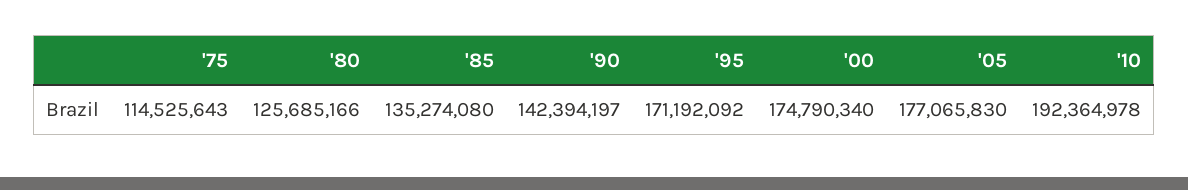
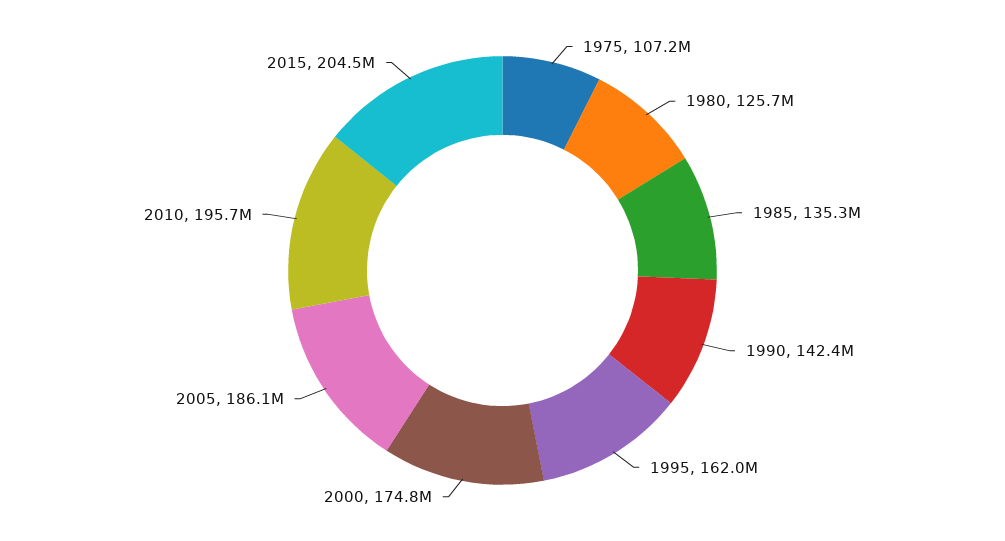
'75: 114525643 -> 107200000
'95: 171192092 -> 162000000
'05: 177065830 -> 186100000
'10: 192364978 -> 195700000
2015: none -> 204500000

